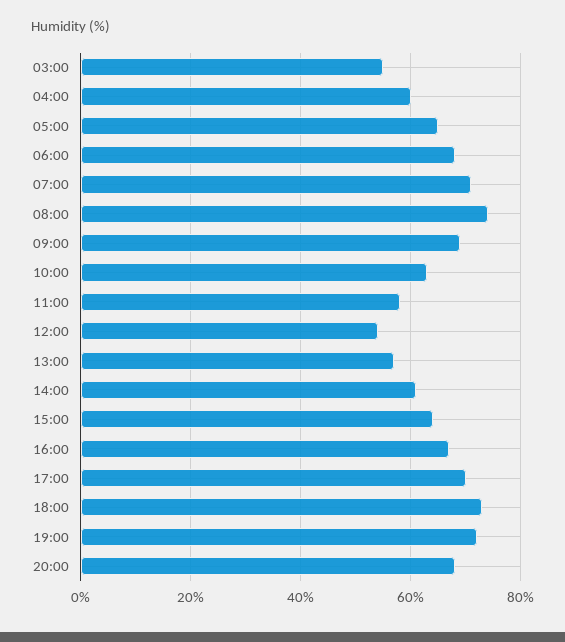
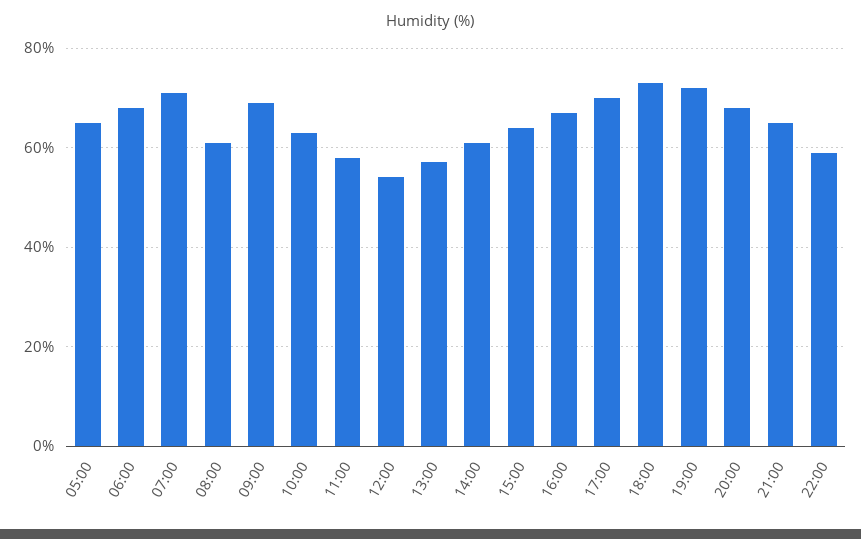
03:00: 55 -> none
04:00: 60 -> none
08:00: 75 -> 60
21:00: none -> 65
22:00: none -> 60

